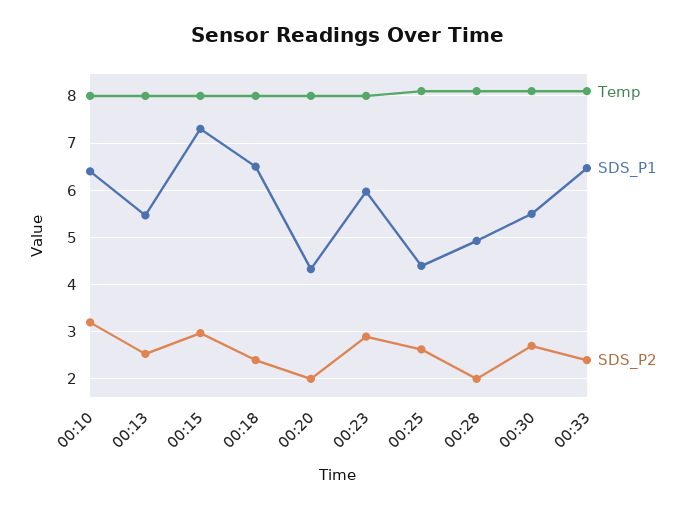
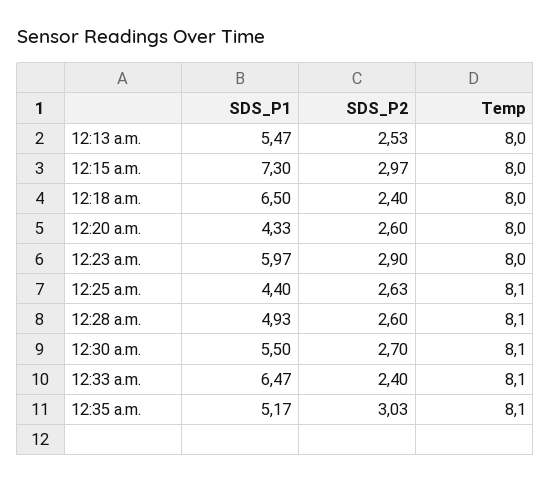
Temp, 00:10: 8 -> none
SDS_P1, 00:10: 6.4 -> none
SDS_P2, 00:10: 3.2 -> none
SDS_P2, 00:20: 2 -> 2.6
SDS_P2, 00:28: 2 -> 2.6
SDS_P1, 12:35 a.m.: none -> 5.17
SDS_P2, 12:35 a.m.: none -> 3.03
Temp, 12:35 a.m.: none -> 8.1

